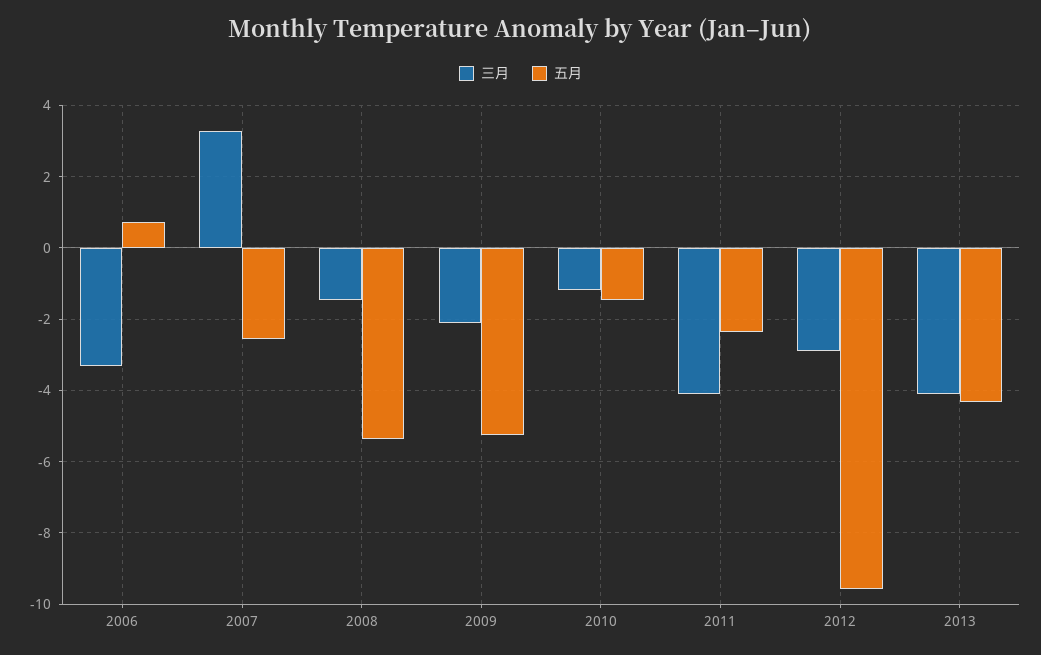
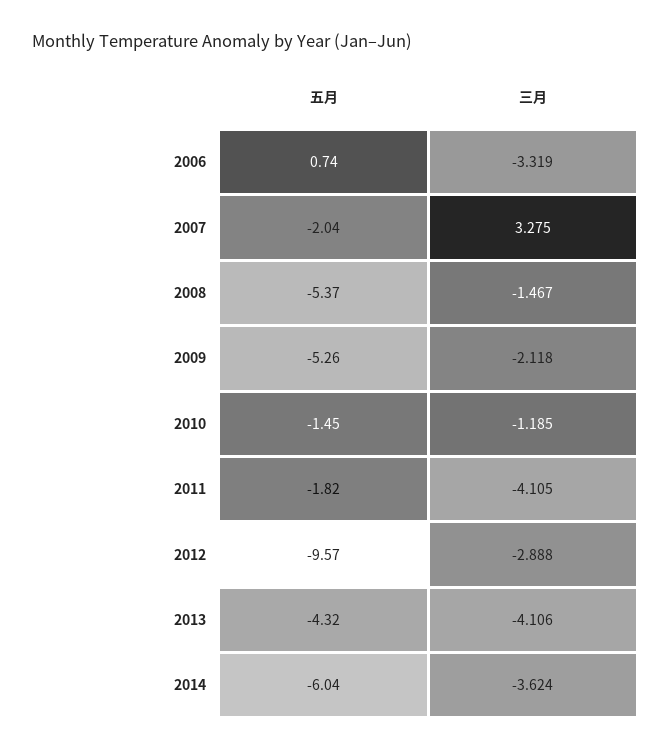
五月, 2007: -2.6 -> -2.04
五月, 2011: -2.4 -> -1.82
五月, 2014: none -> -6.04
三月, 2014: none -> -3.624

